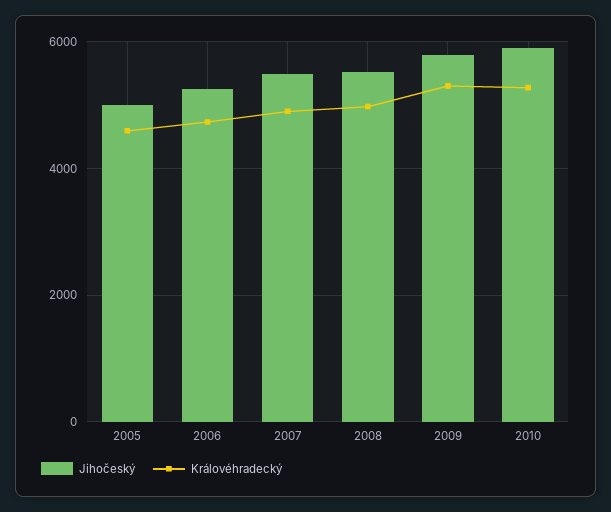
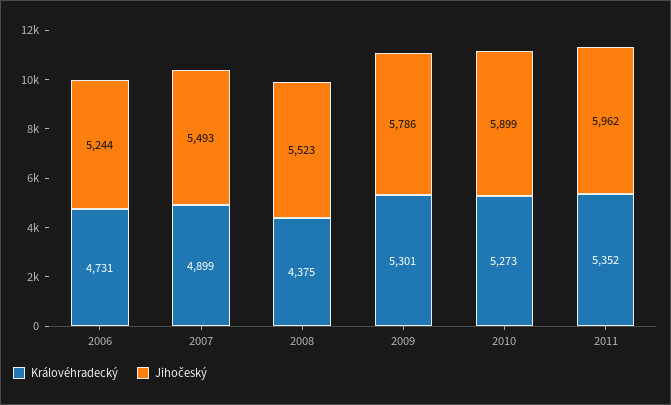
Jihočeský, 2005: 5000 -> none
Královéhradecký, 2005: 4600 -> none
Královéhradecký, 2008: 5000 -> 4375
Královéhradecký, 2011: none -> 5352
Jihočeský, 2011: none -> 5962

